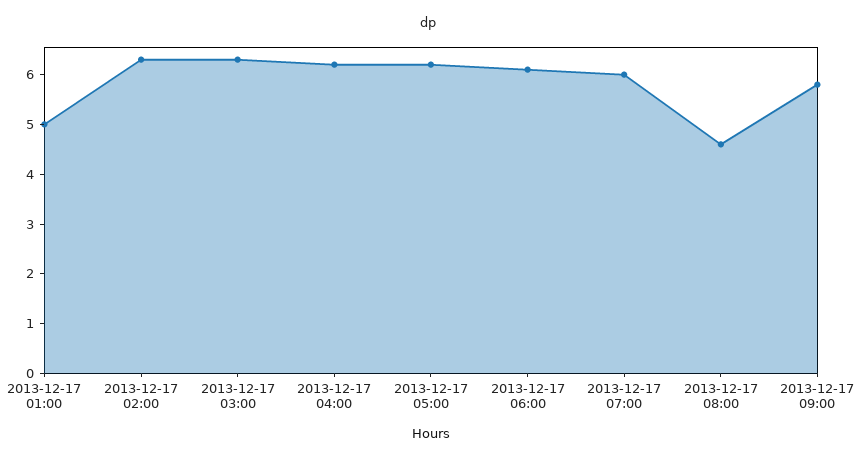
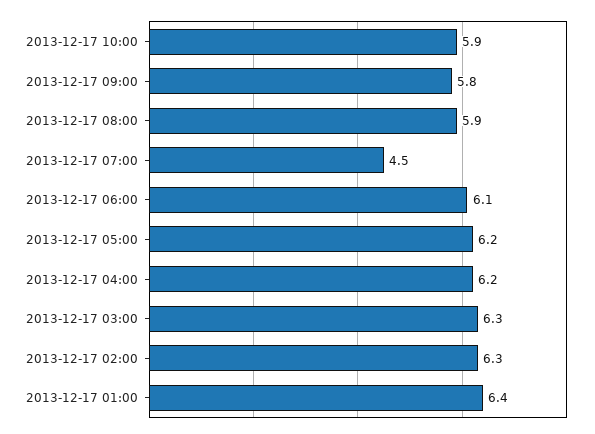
2013-12-17 01:00: 5 -> 6.4
2013-12-17 07:00: 6 -> 4.5
2013-12-17 08:00: 4.5 -> 5.9
2013-12-17 10:00: none -> 5.9

